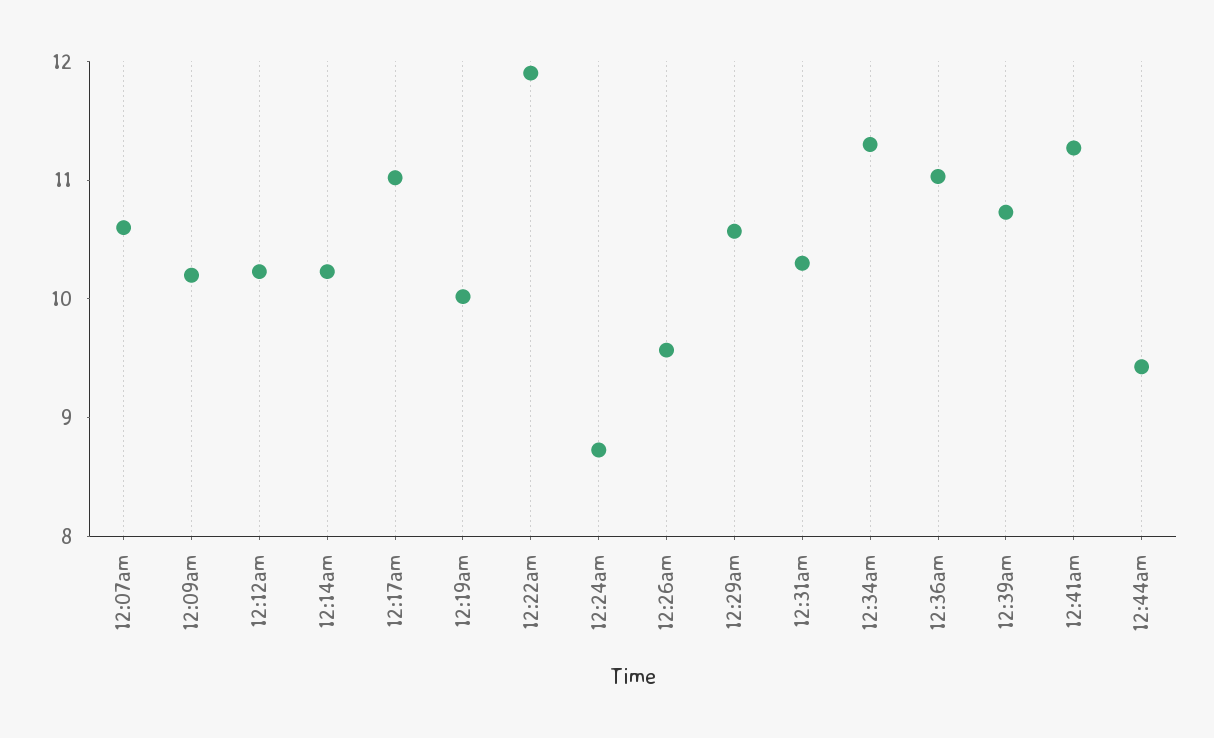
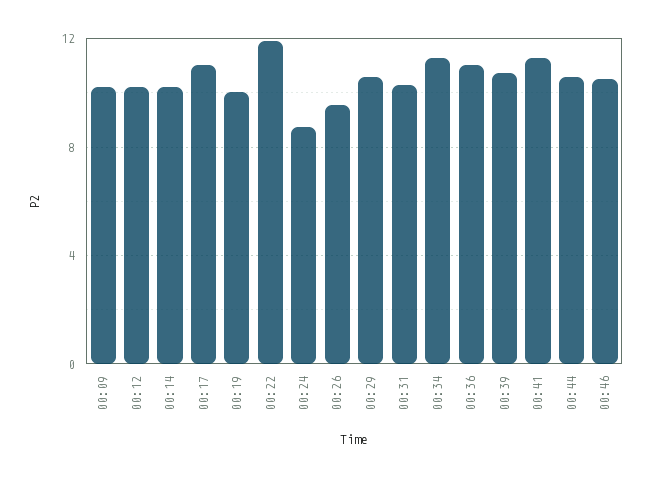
12:07am: 10.6 -> none
12:44am: 9.4 -> 10.5
00:46: none -> 10.5

